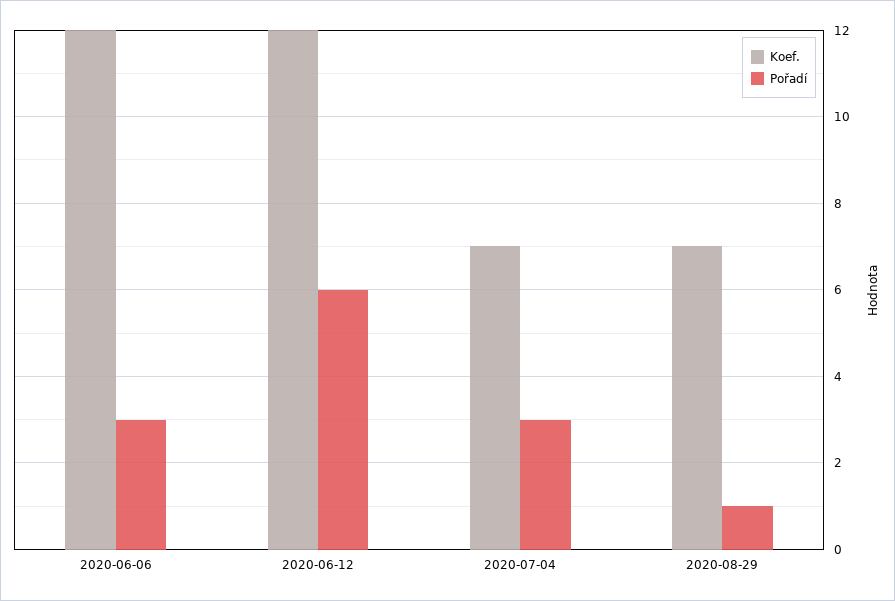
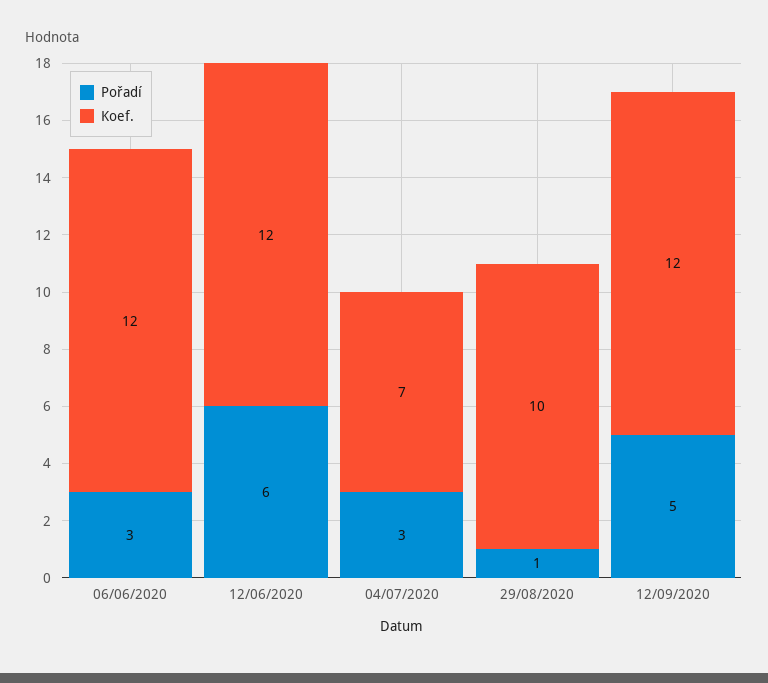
Koef., 2020-08-29: 7 -> 10
Pořadí, 12/09/2020: none -> 5
Koef., 12/09/2020: none -> 12

